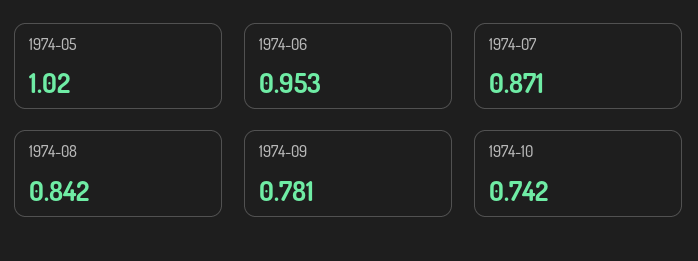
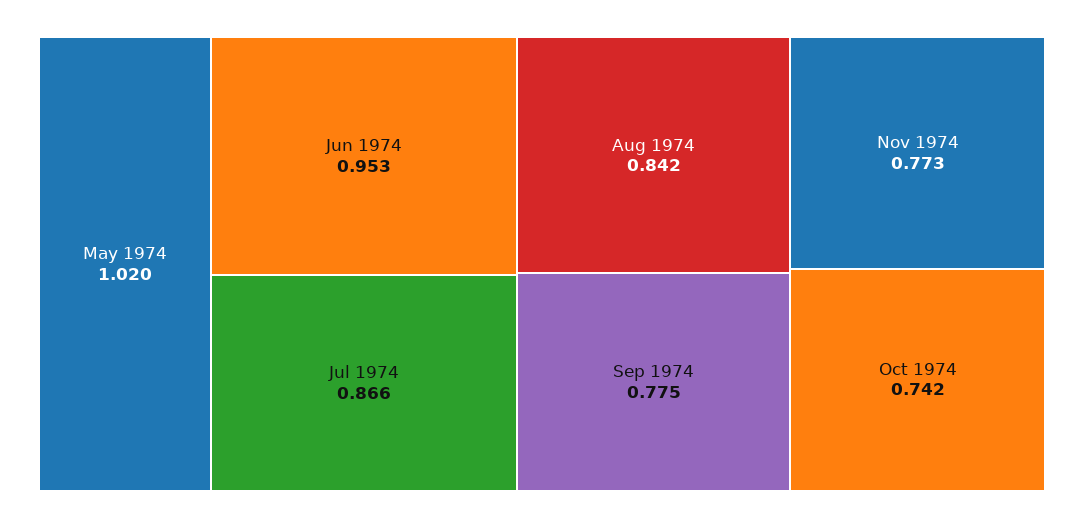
1974-07: 0.871 -> 0.866
1974-09: 0.781 -> 0.775
Nov 1974: none -> 0.773

